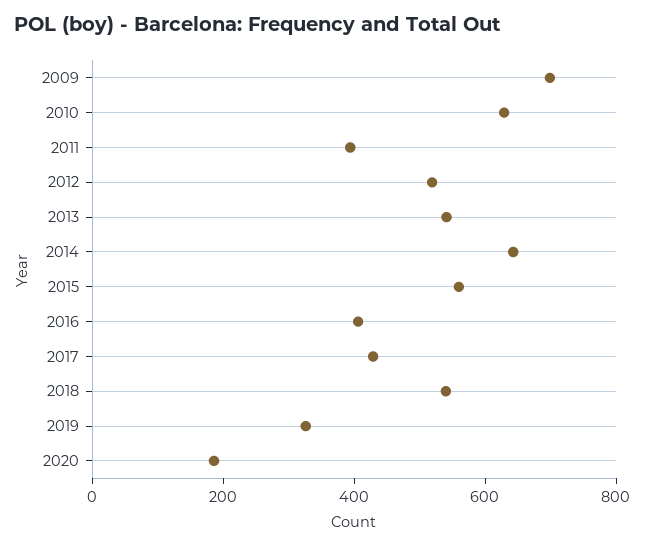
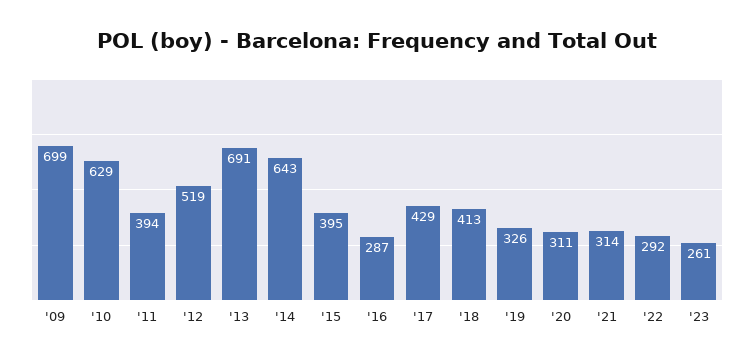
2013: 550 -> 691
2015: 550 -> 395
2016: 400 -> 287
2018: 550 -> 413
2020: 200 -> 311
'21: none -> 314
'22: none -> 292
'23: none -> 261

